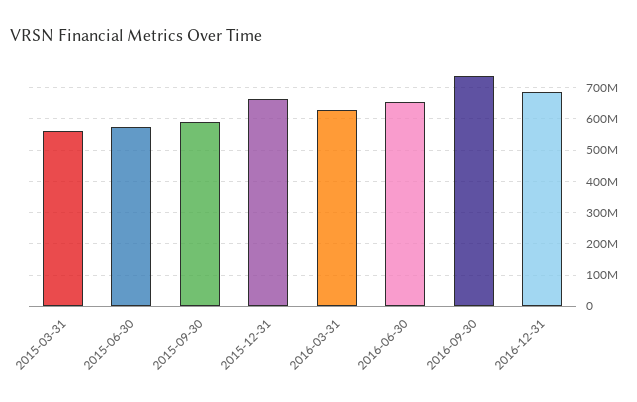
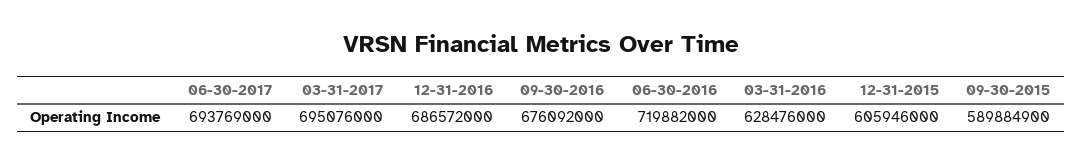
2015-03-31: 560000000 -> none
2015-06-30: 580000000 -> none
2015-12-31: 660000000 -> 605946000
2016-06-30: 660000000 -> 719882000
2016-09-30: 740000000 -> 676092000
06-30-2017: none -> 693769000
03-31-2017: none -> 695076000

